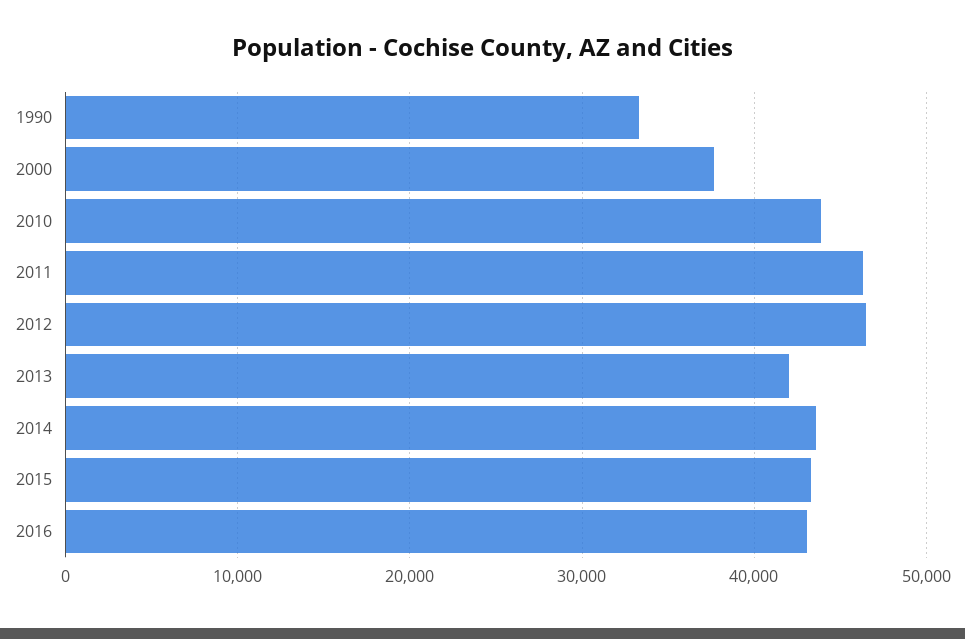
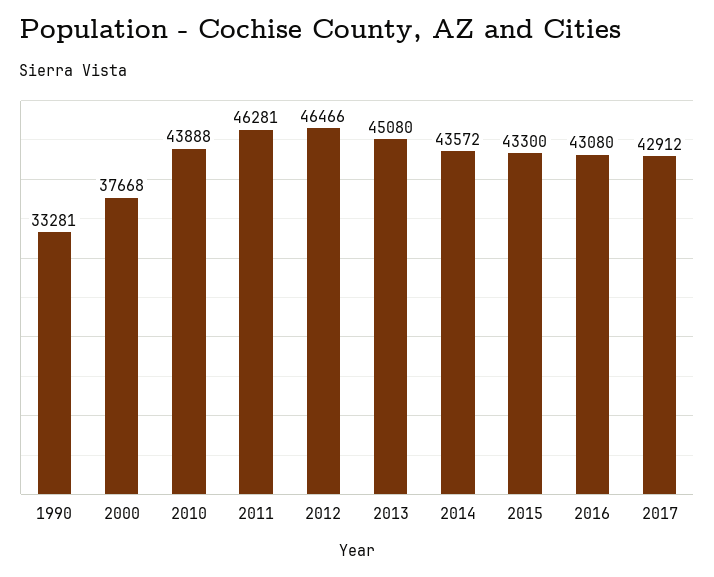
2013: 42000 -> 45080
2017: none -> 42912

